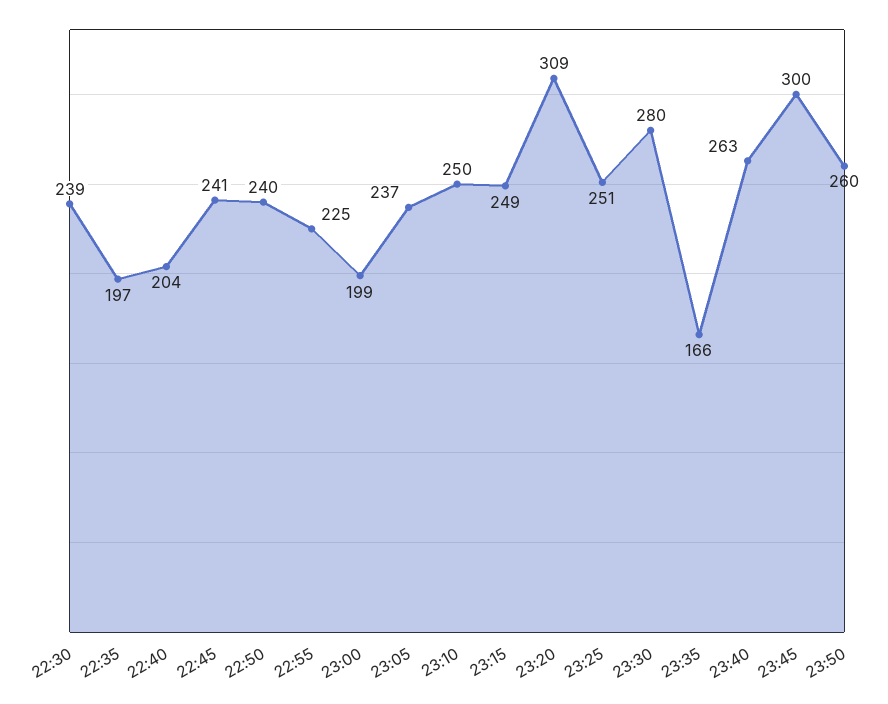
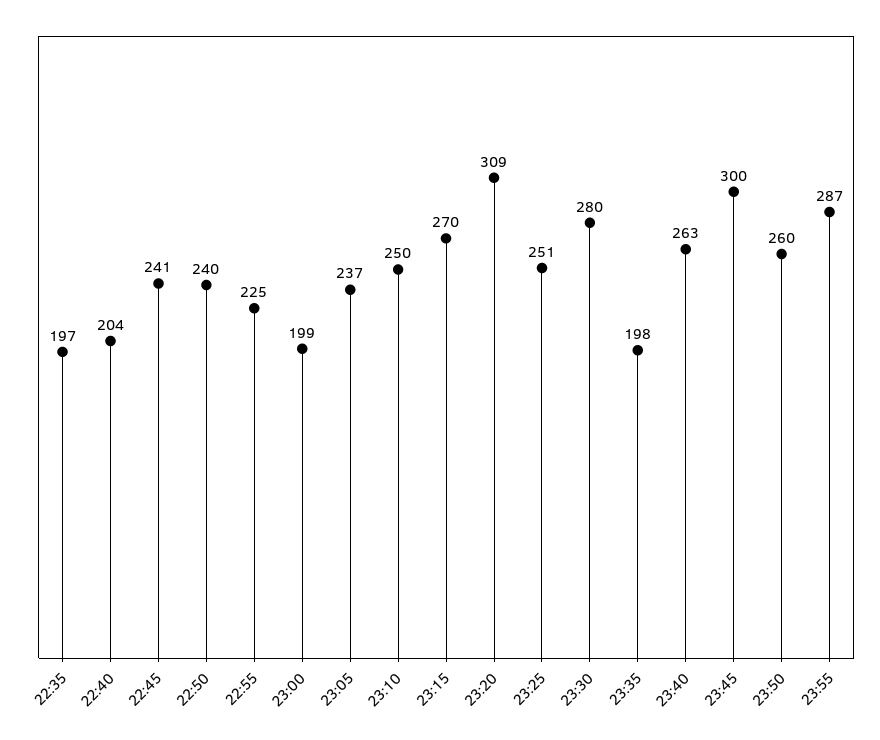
22:30: 239 -> none
23:15: 249 -> 270
23:35: 166 -> 198
23:55: none -> 287

